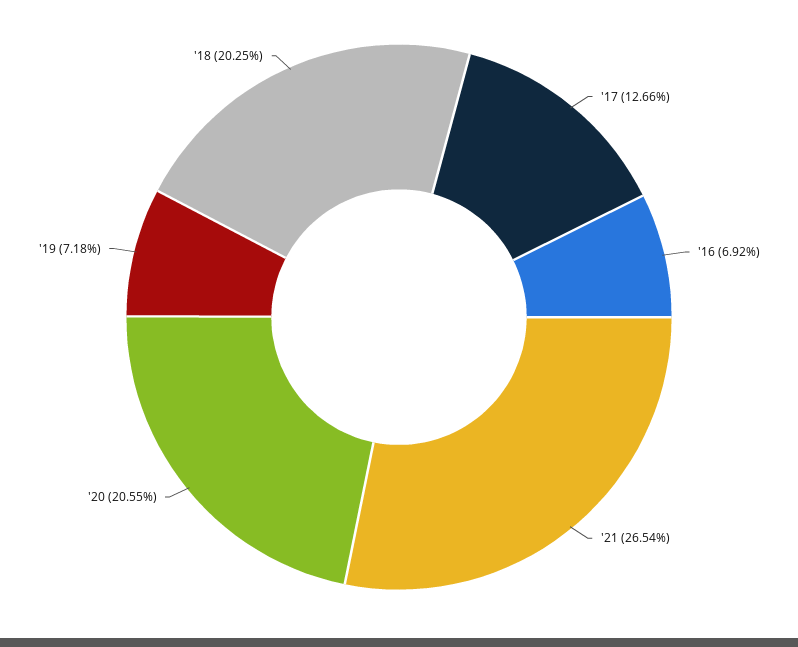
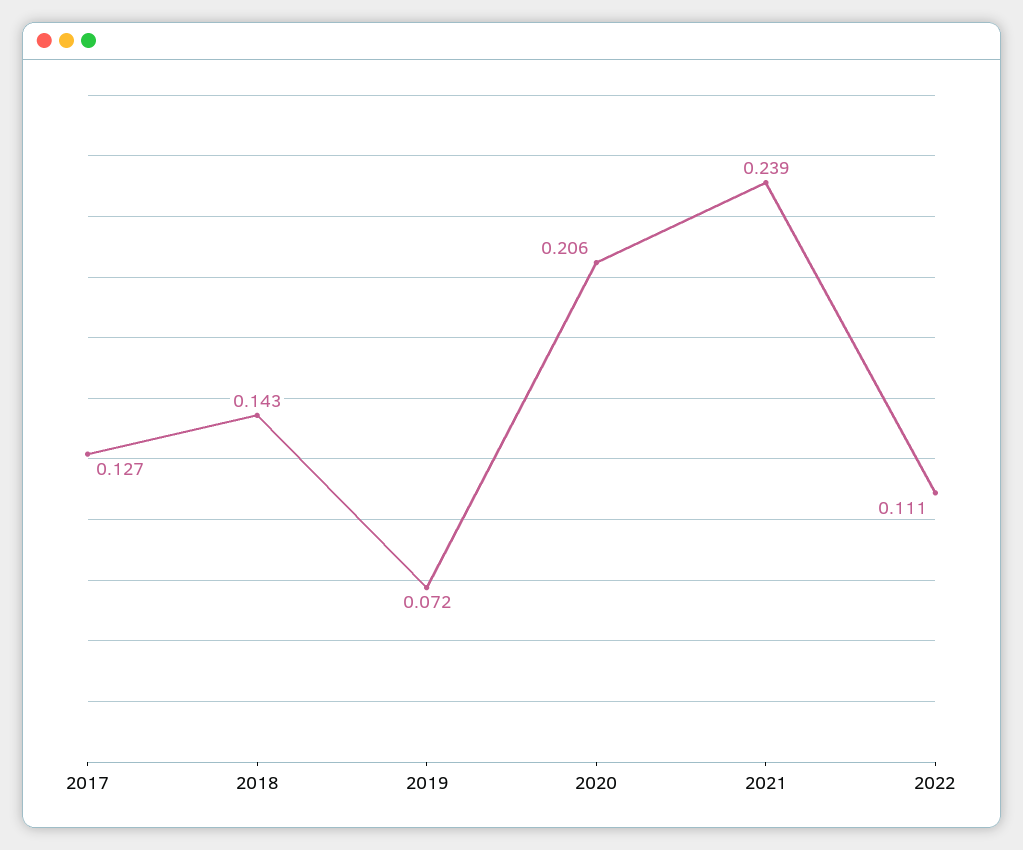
'16: 0.0692 -> none
'21: 0.2654 -> 0.239
'18: 0.2025 -> 0.143
2022: none -> 0.111

